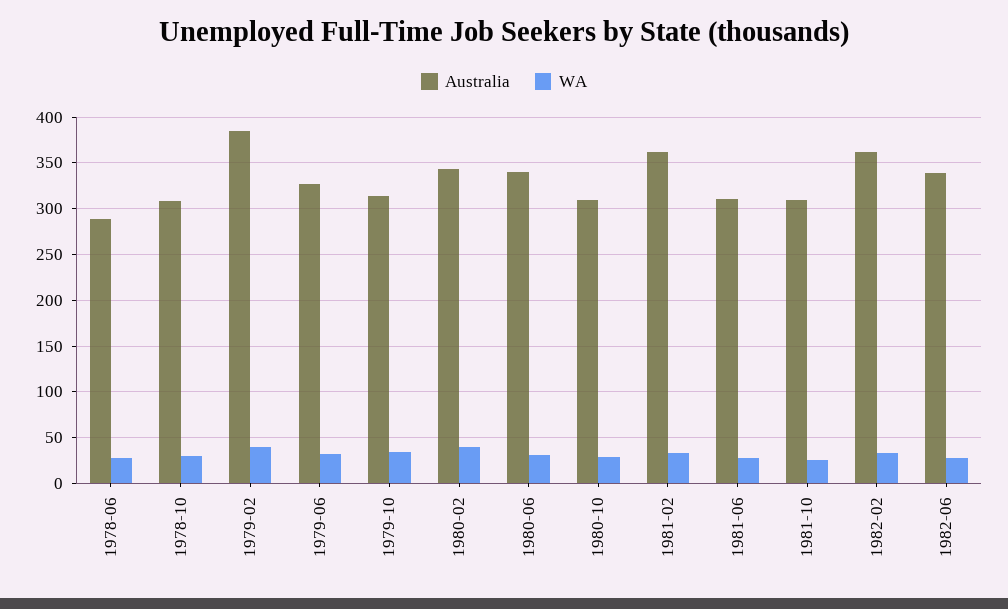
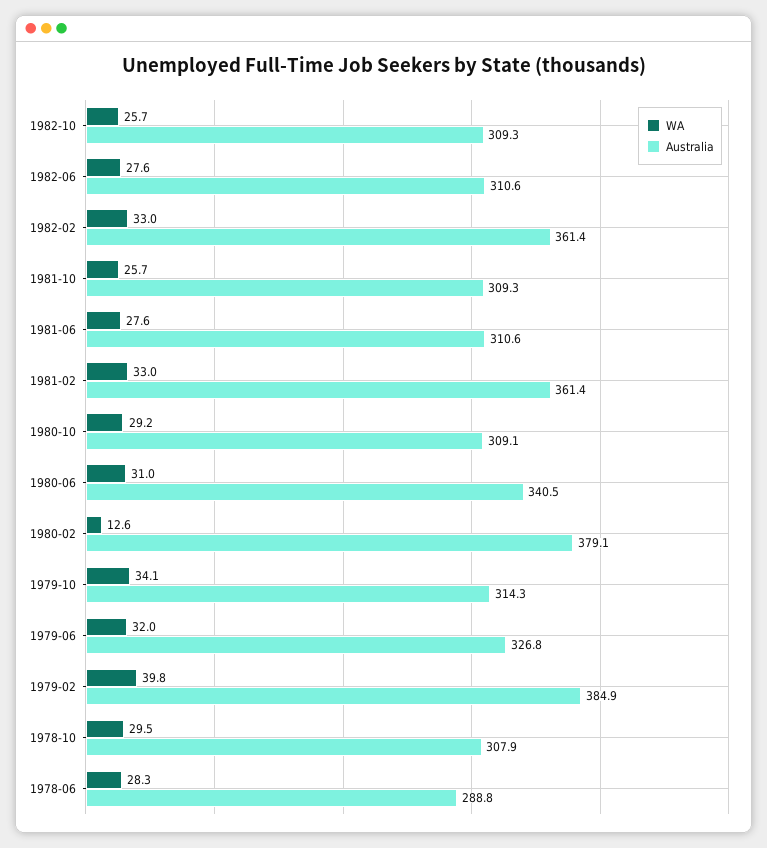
Australia, 1980-02: 340 -> 379.1
WA, 1980-02: 40 -> 12.6
Australia, 1982-06: 340 -> 310.6
WA, 1982-10: none -> 25.7
Australia, 1982-10: none -> 309.3

